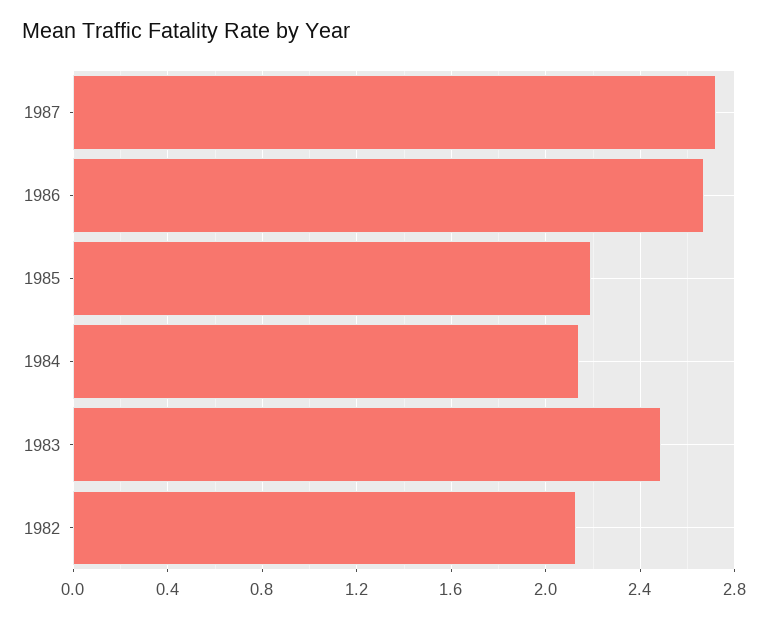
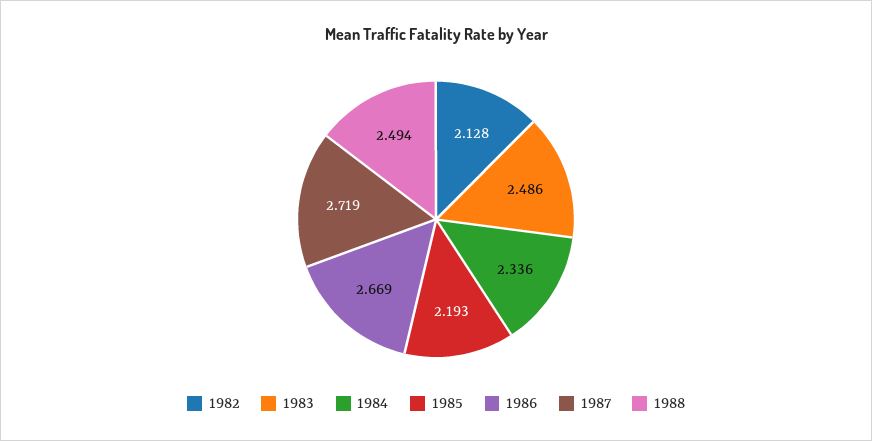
1984: 2.15 -> 2.336
1988: none -> 2.494

